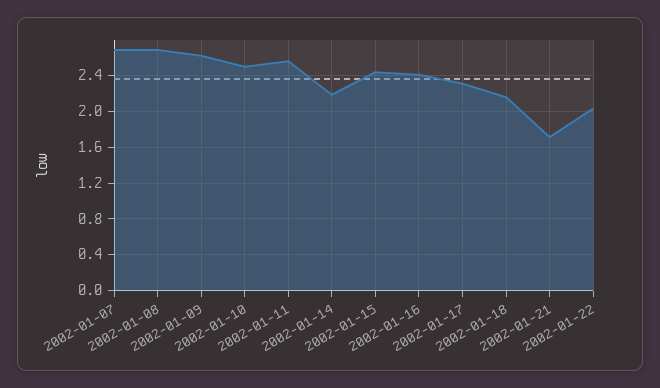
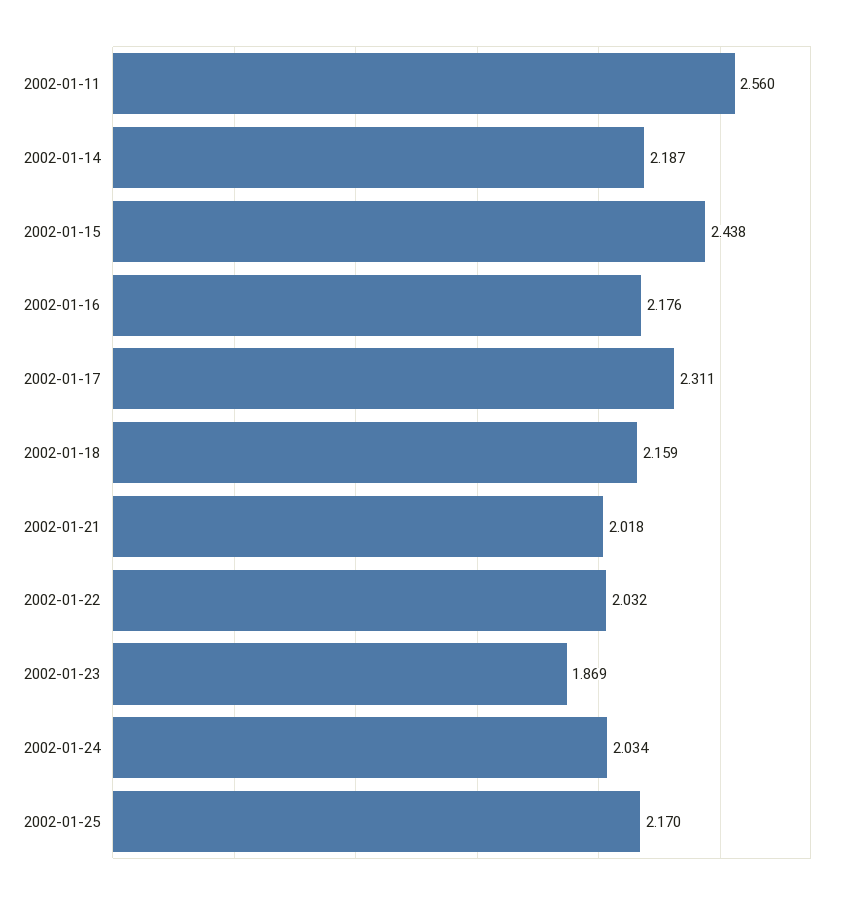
2002-01-07: 2.7 -> none
2002-01-08: 2.7 -> none
2002-01-09: 2.6 -> none
2002-01-10: 2.5 -> none
2002-01-16: 2.4 -> 2.176
2002-01-21: 1.7 -> 2.018
2002-01-23: none -> 1.869
2002-01-24: none -> 2.034
2002-01-25: none -> 2.17

